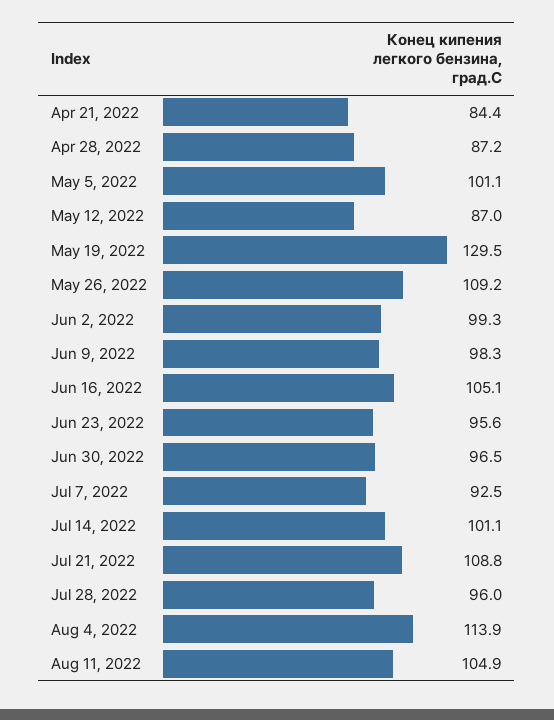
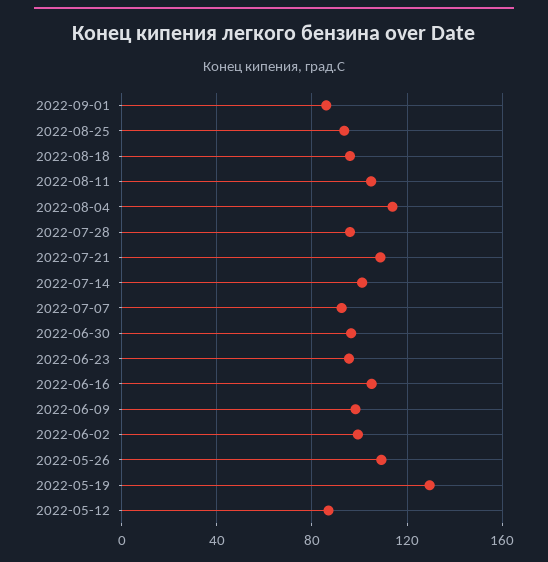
Apr 21, 2022: 84.4 -> none
Apr 28, 2022: 87.2 -> none
May 5, 2022: 101.1 -> none
2022-09-01: none -> 85
2022-08-25: none -> 95
2022-08-18: none -> 95

